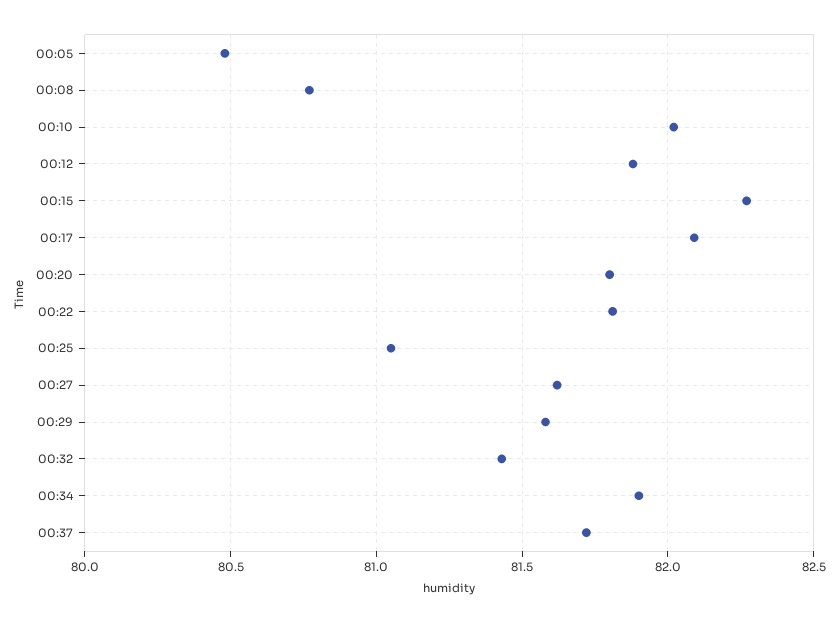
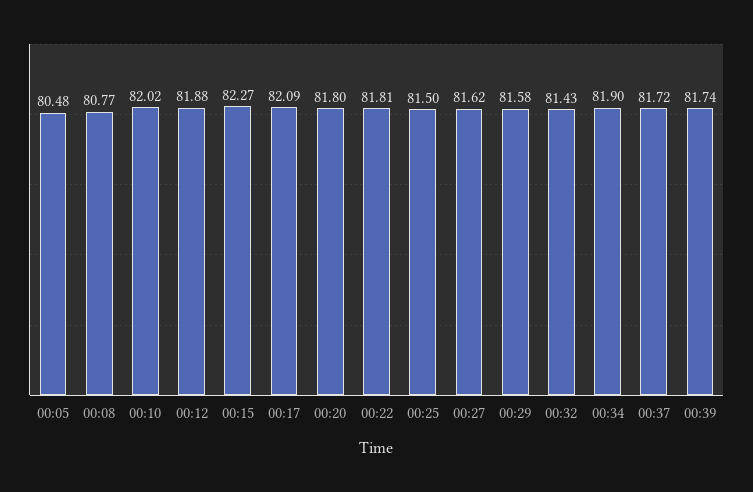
00:25: 81.05 -> 81.5
00:39: none -> 81.74

